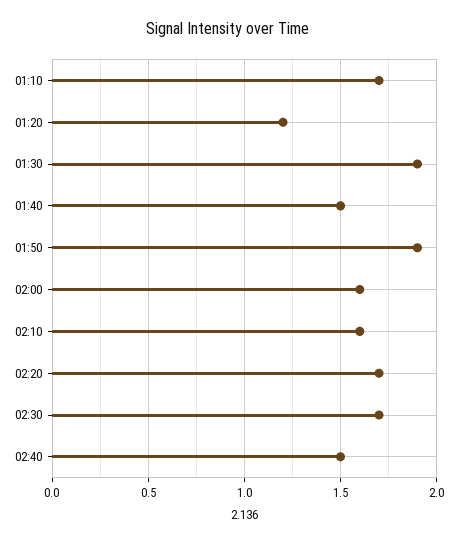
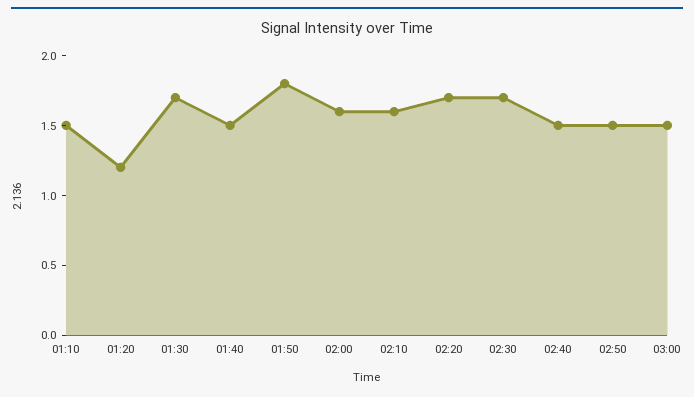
01:10: 1.7 -> 1.5
01:30: 1.9 -> 1.7
01:50: 1.9 -> 1.8
02:50: none -> 1.5
03:00: none -> 1.5

